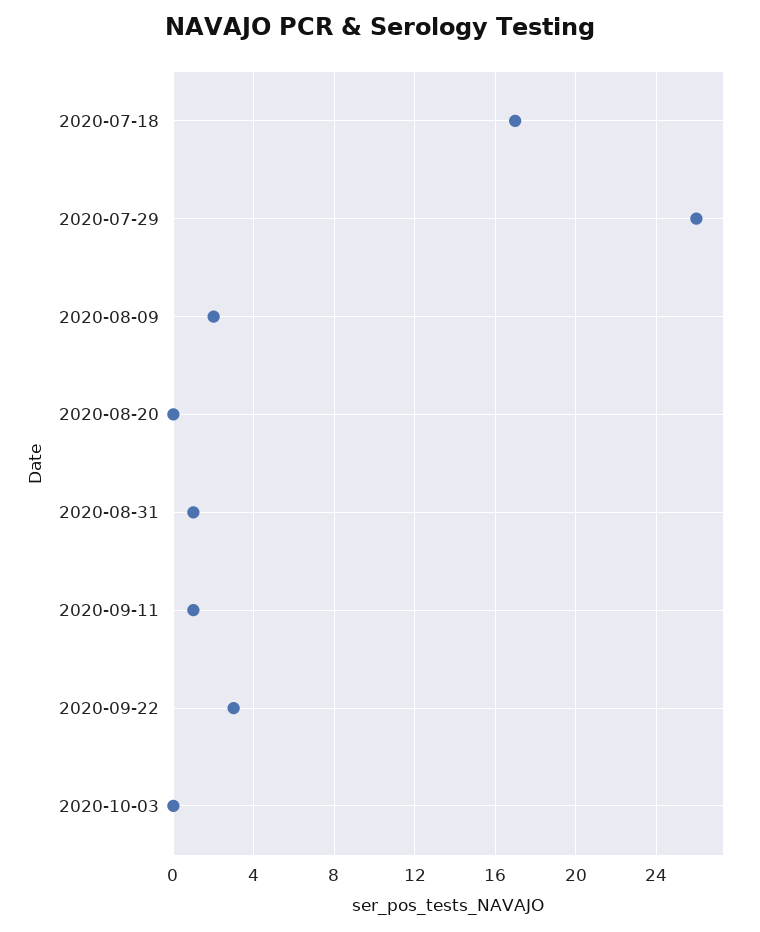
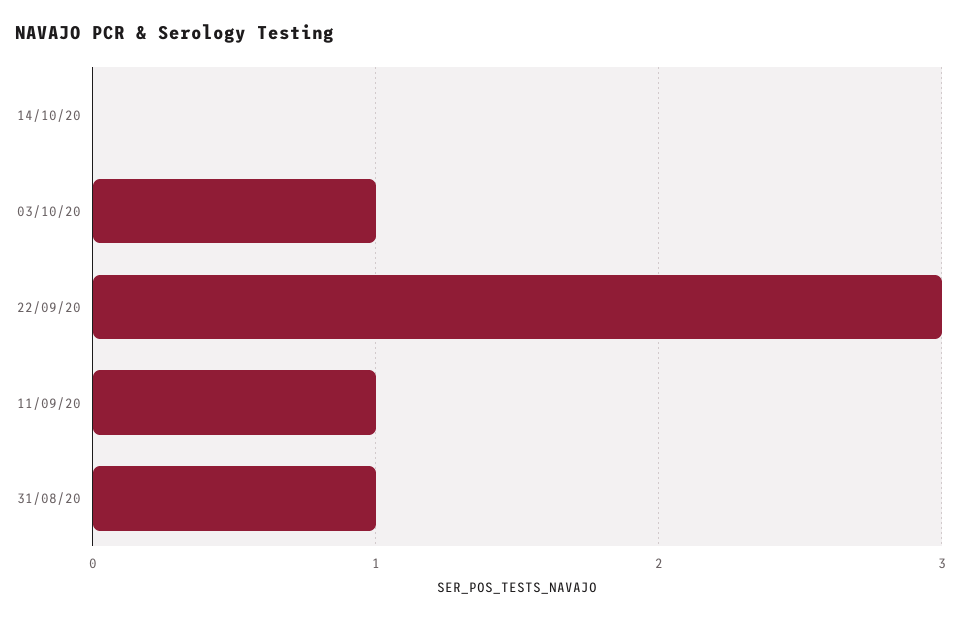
2020-07-18: 17 -> none
2020-07-29: 26 -> none
2020-08-09: 2 -> none
2020-08-20: 0 -> none
2020-10-03: 0 -> 1
14/10/20: none -> 0

